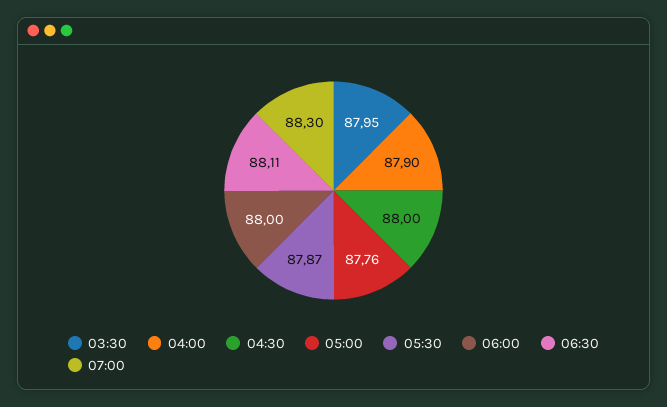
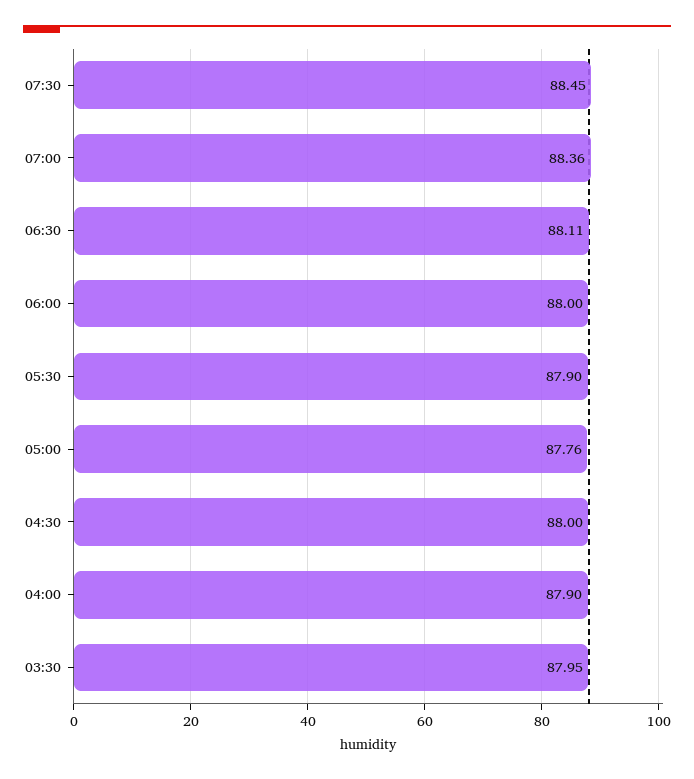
05:30: 87.87 -> 87.9
07:00: 88.3 -> 88.36
07:30: none -> 88.45

